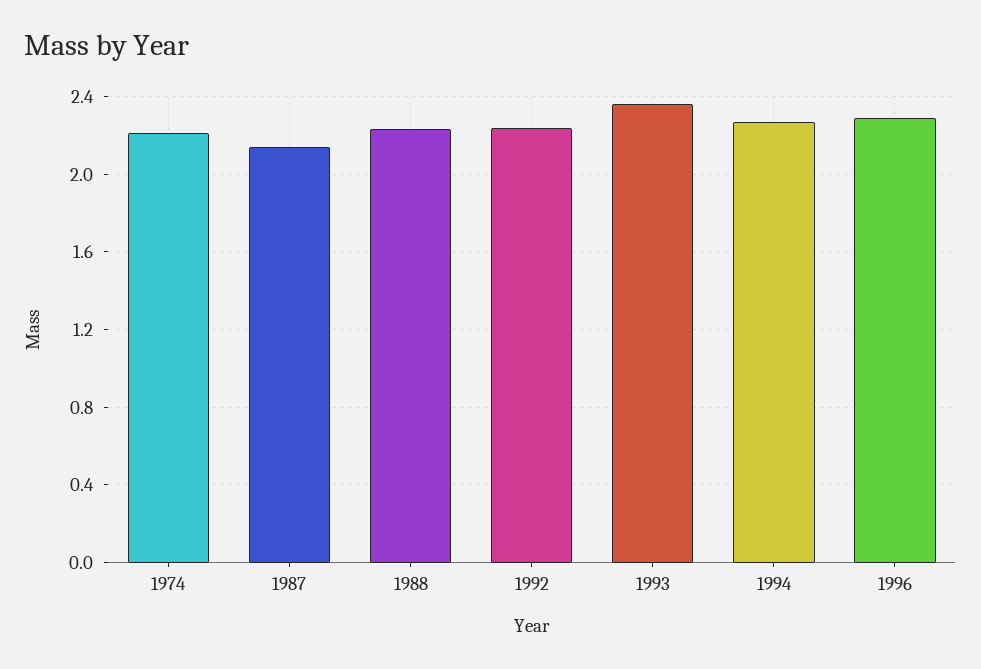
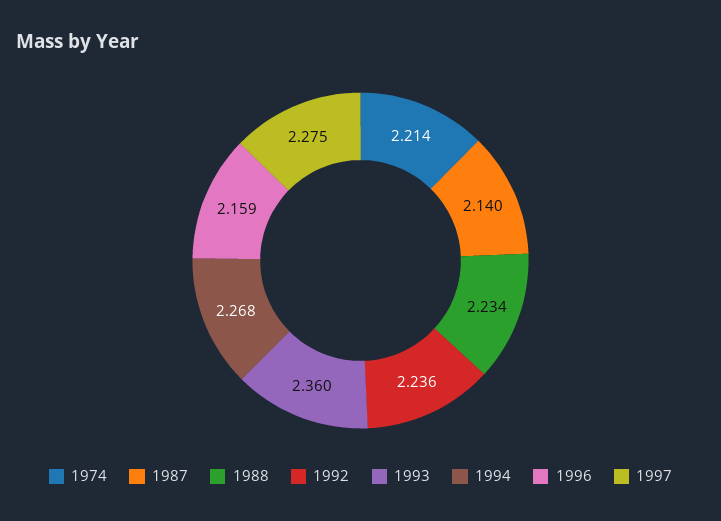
1996: 2.3 -> 2.159
1997: none -> 2.275

